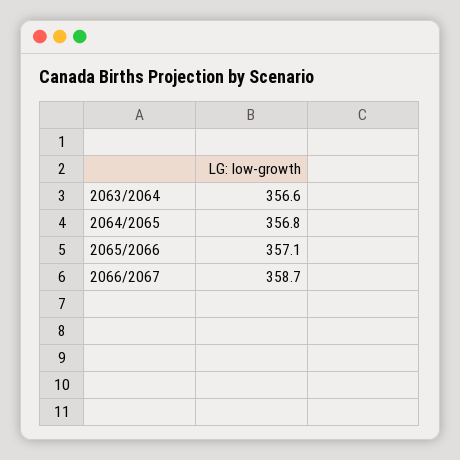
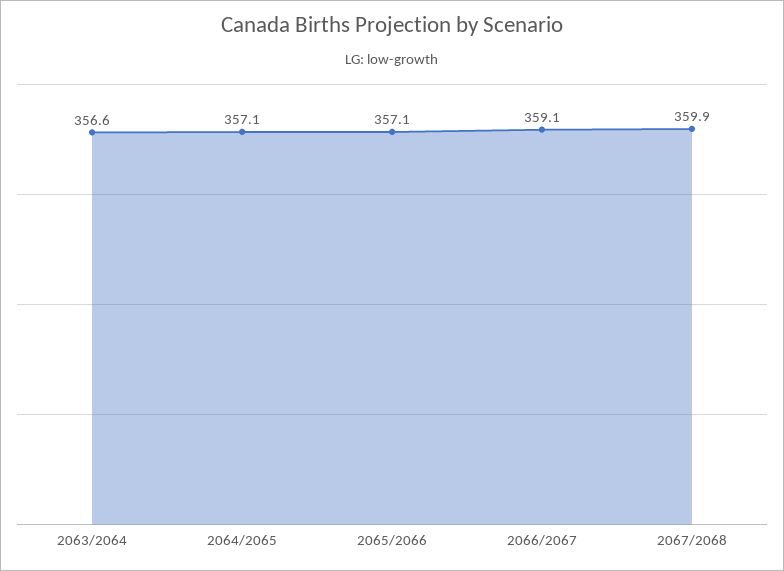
2064/2065: 356.8 -> 357.1
2066/2067: 358.7 -> 359.1
2067/2068: none -> 359.9

